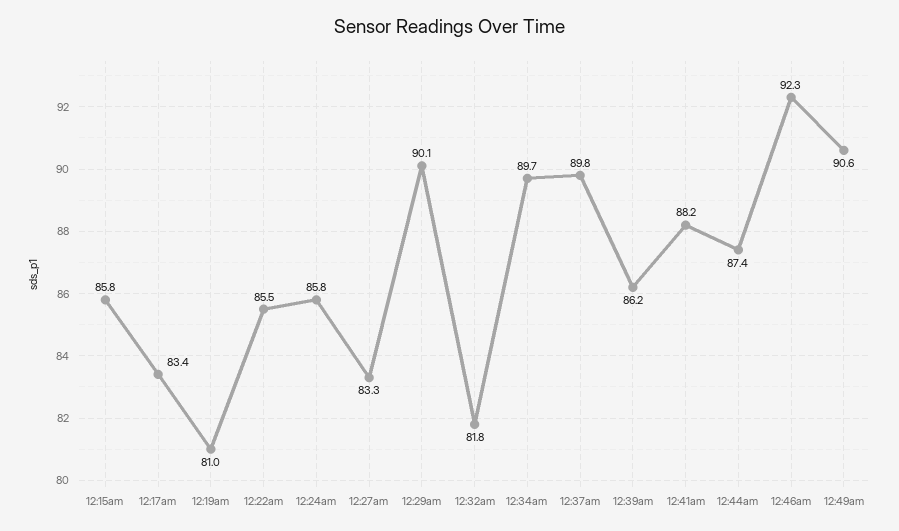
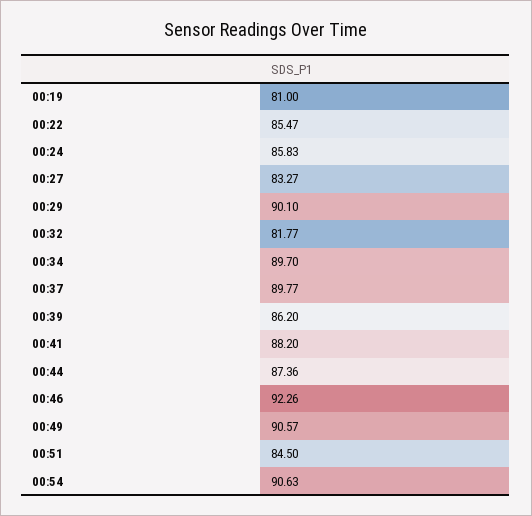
12:15am: 85.8 -> none
12:17am: 83.4 -> none
00:51: none -> 84.5
00:54: none -> 90.63

